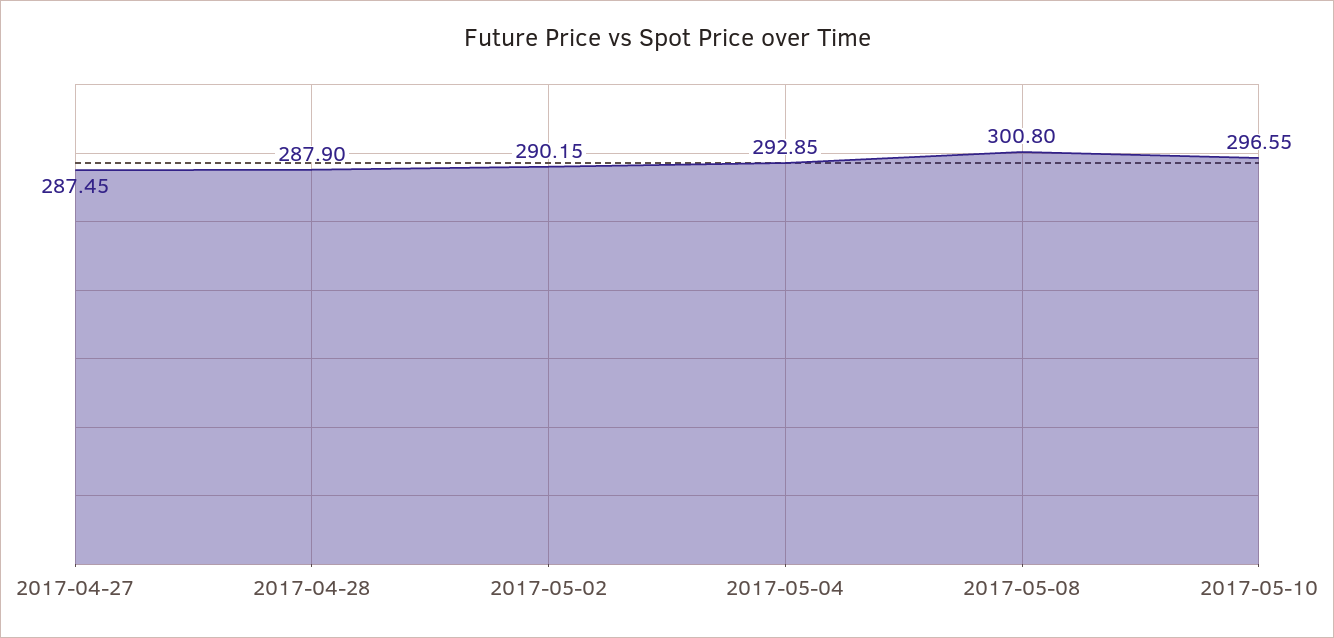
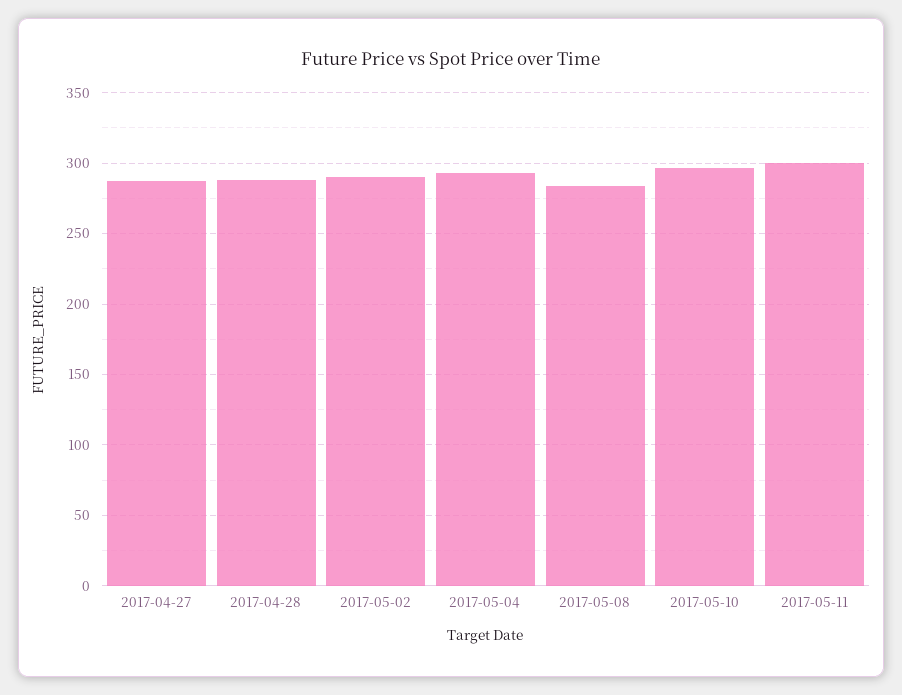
2017-05-08: 300.8 -> 285
2017-05-11: none -> 300

